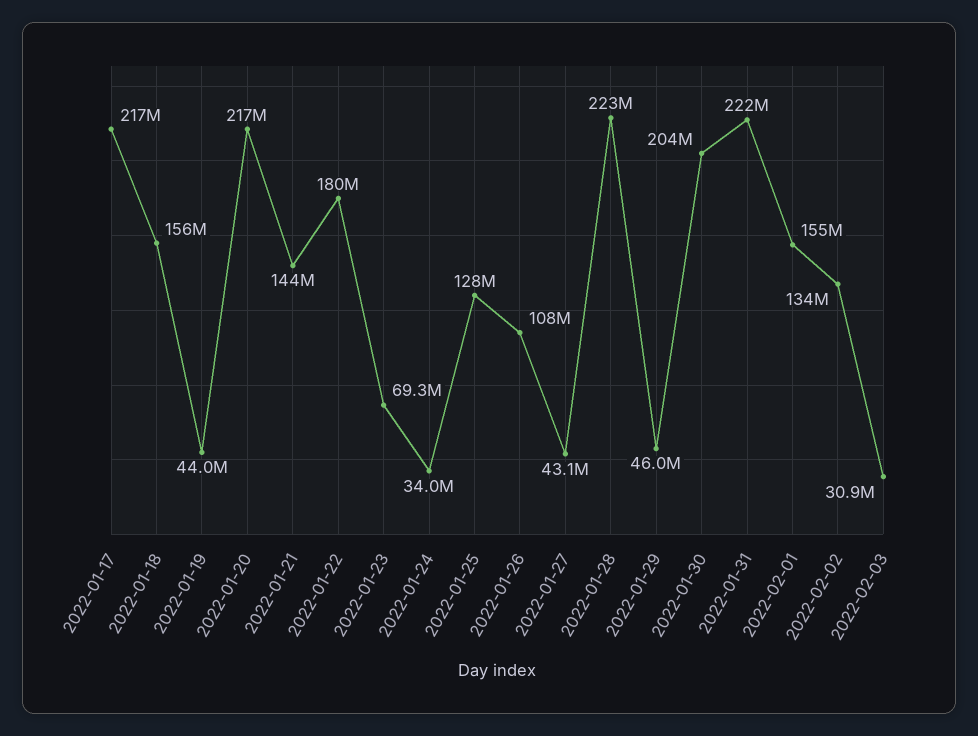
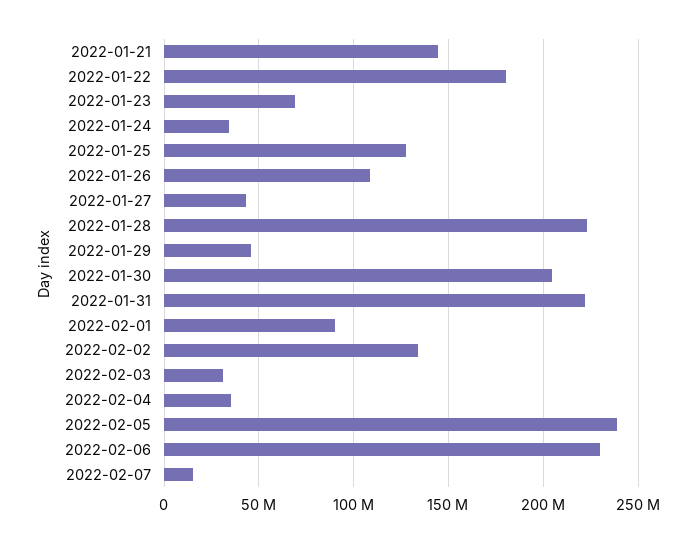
2022-01-17: 217000000 -> none
2022-01-18: 156000000 -> none
2022-01-19: 44000000 -> none
2022-01-20: 217000000 -> none
2022-02-01: 155000000 -> 90000000
2022-02-04: none -> 35000000
2022-02-05: none -> 240000000
2022-02-06: none -> 230000000
2022-02-07: none -> 15000000

